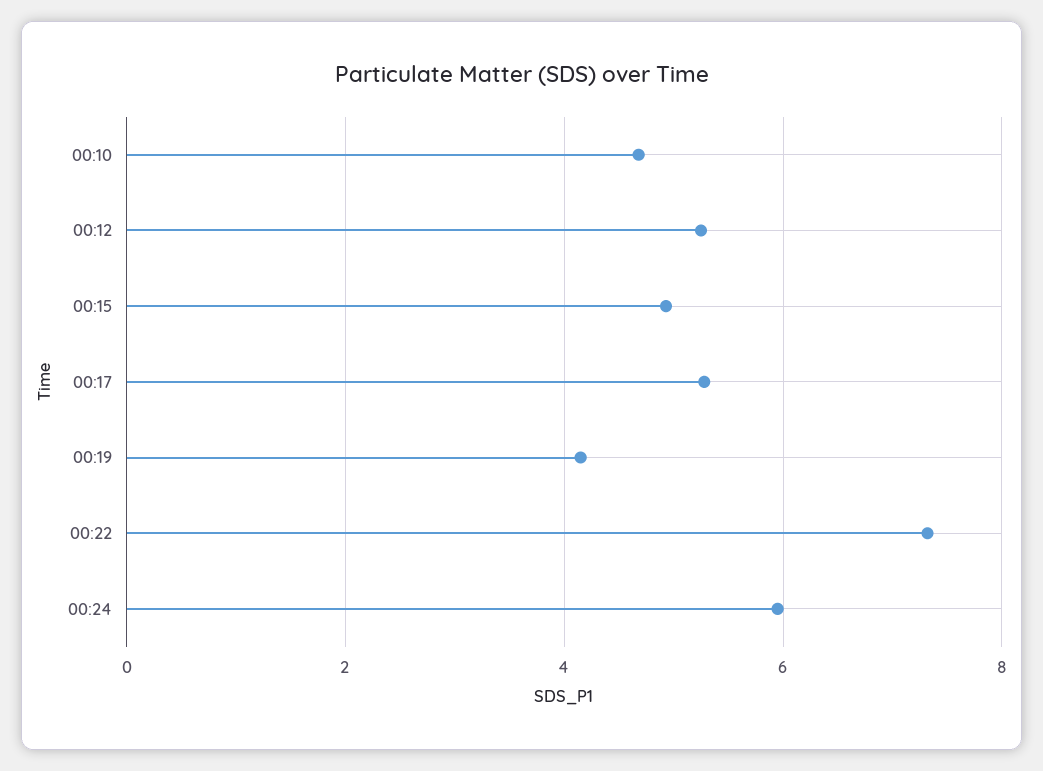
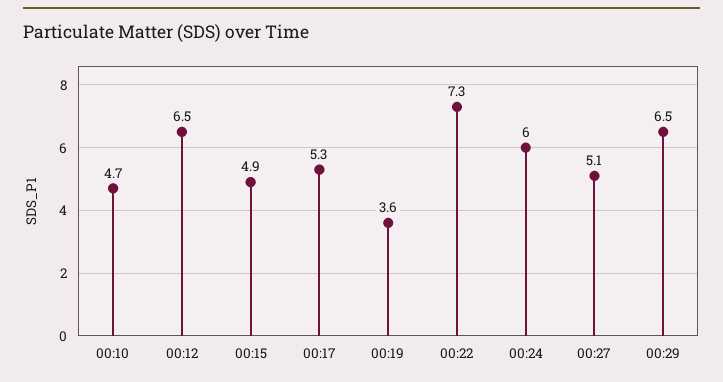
00:12: 5.2 -> 6.5
00:19: 4.2 -> 3.6
00:27: none -> 5.1
00:29: none -> 6.5

